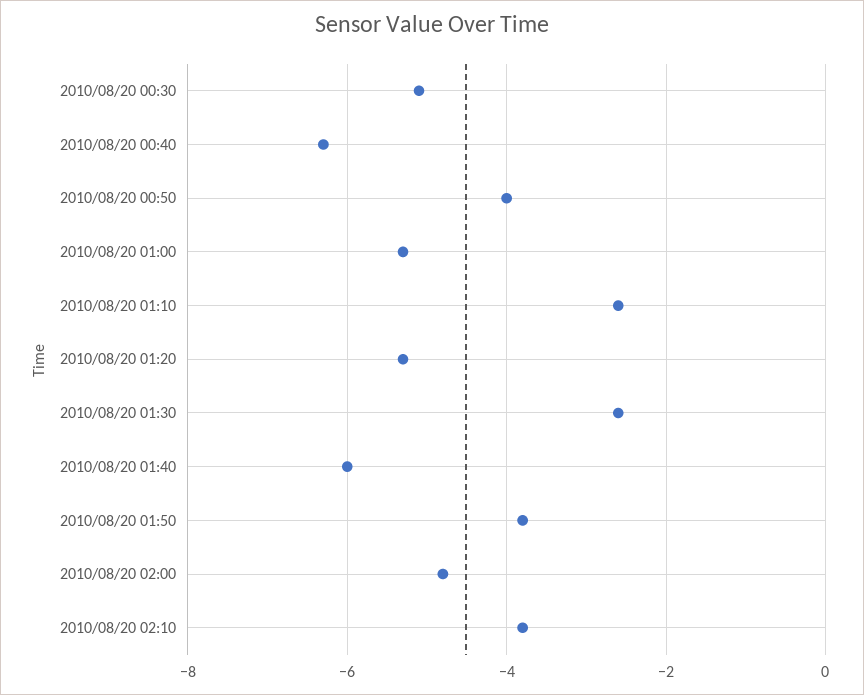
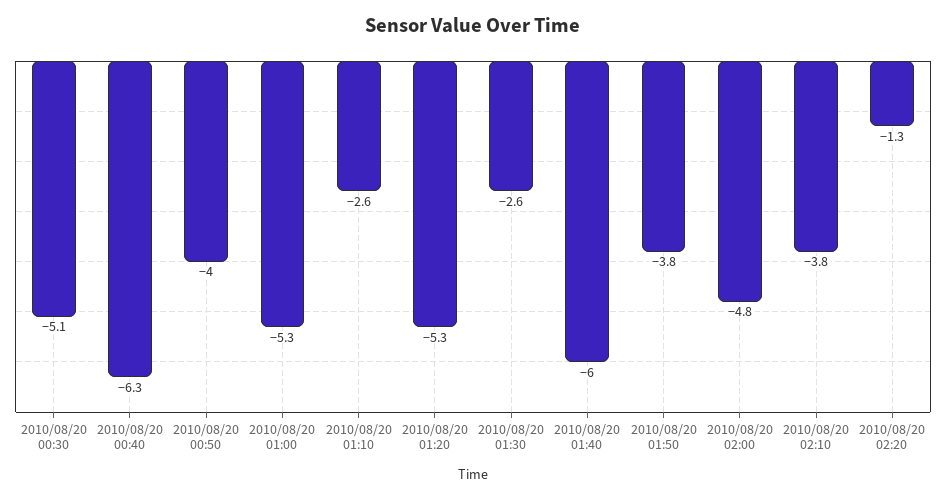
2010/08/20 02:20: none -> -1.3

